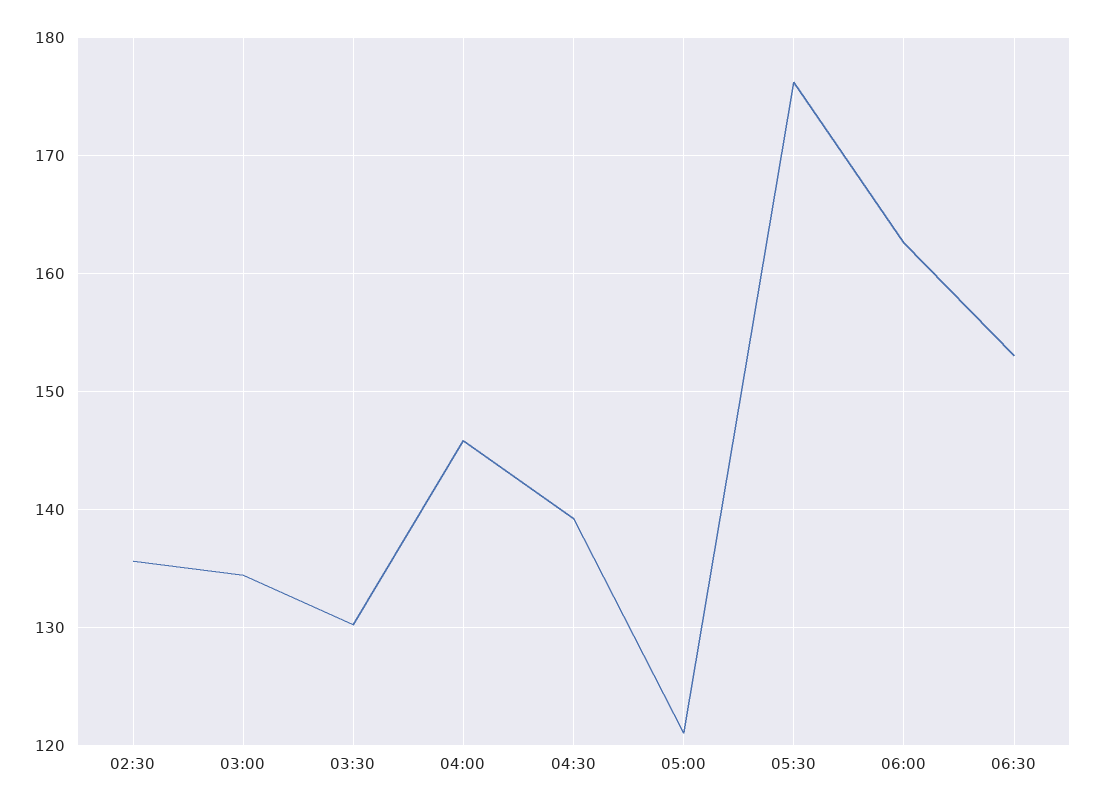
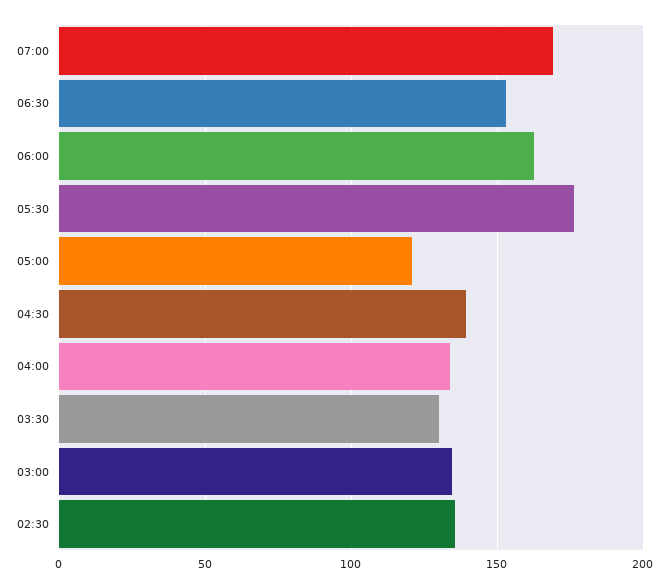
04:00: 146 -> 135
07:00: none -> 170

